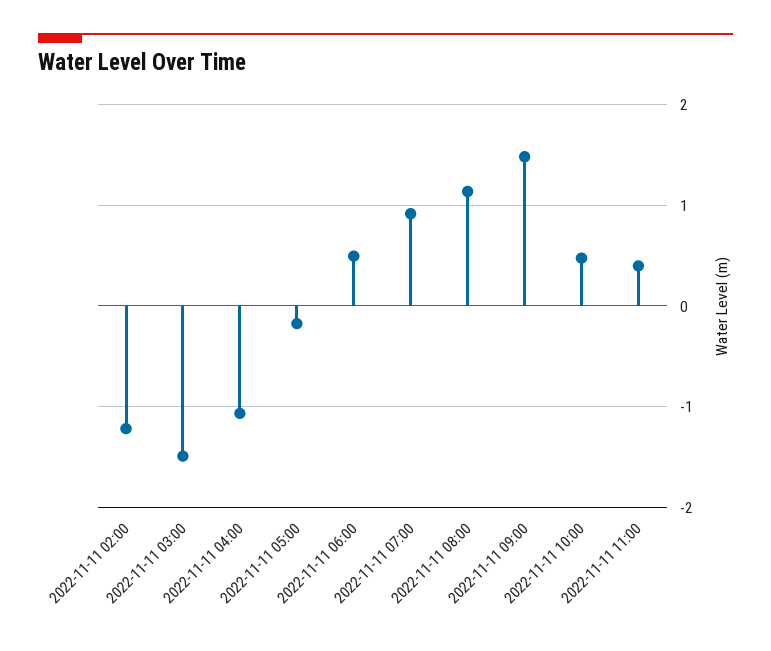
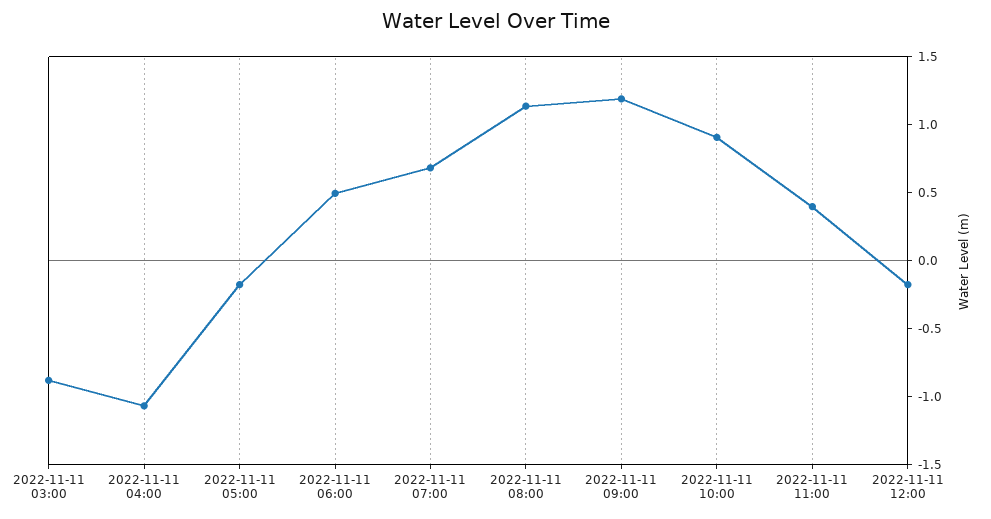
2022-11-11 02:00: -1.2 -> none
2022-11-11 03:00: -1.5 -> -0.9
2022-11-11 07:00: 0.9 -> 0.7
2022-11-11 09:00: 1.5 -> 1.2
2022-11-11 10:00: 0.5 -> 0.9
2022-11-11 12:00: none -> -0.2

